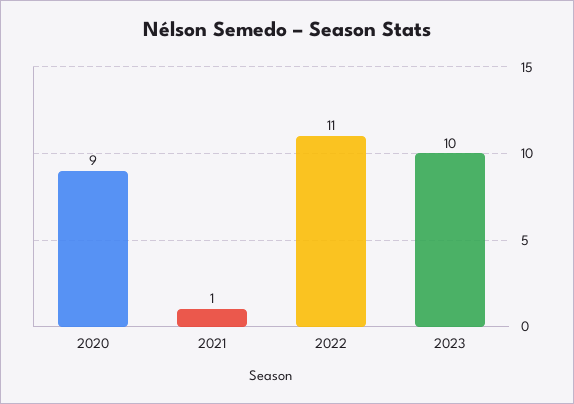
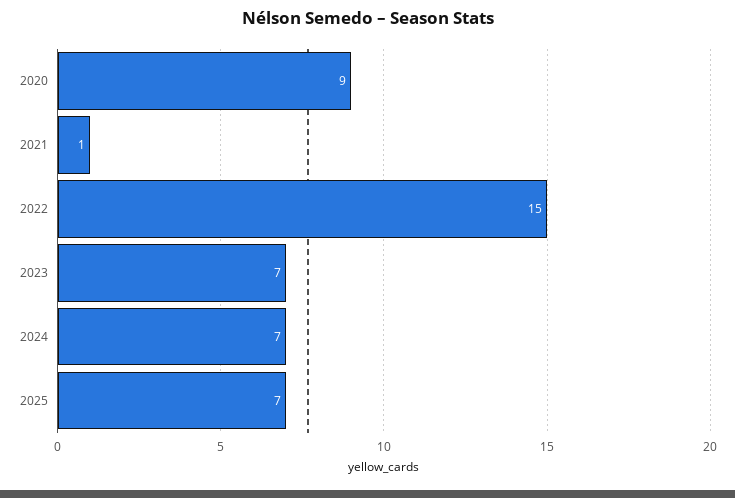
2022: 11 -> 15
2023: 10 -> 7
2024: none -> 7
2025: none -> 7

